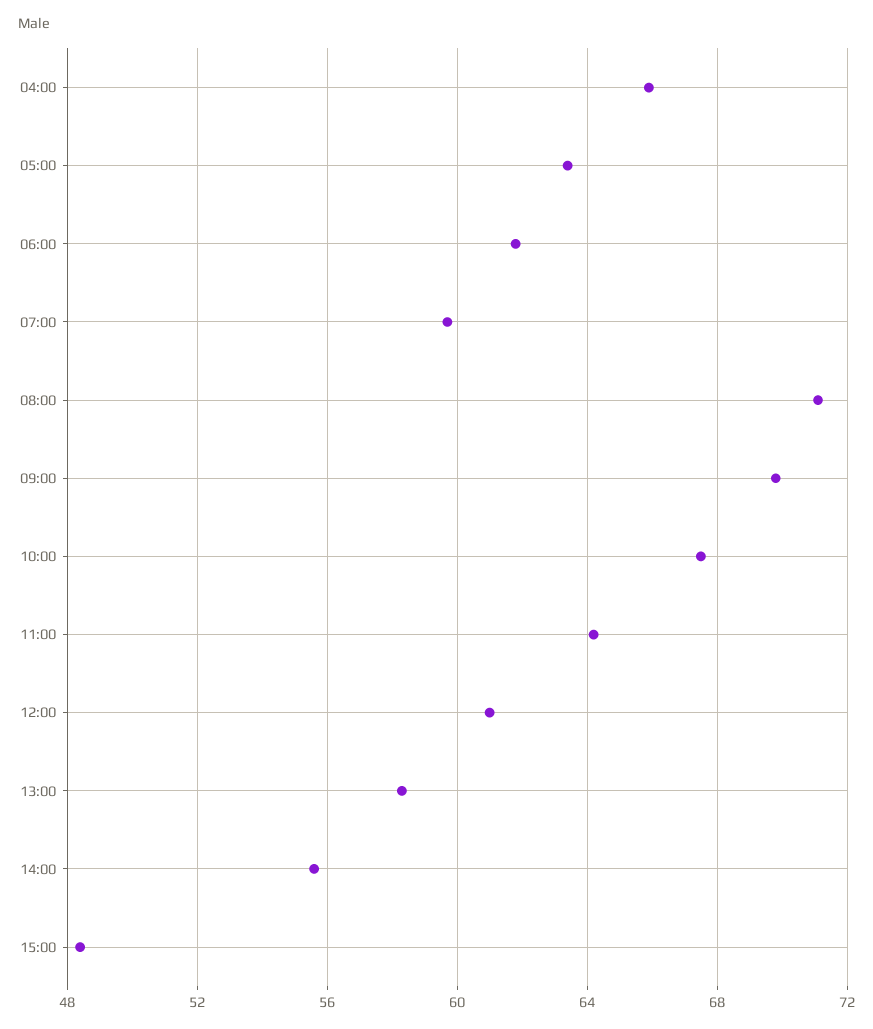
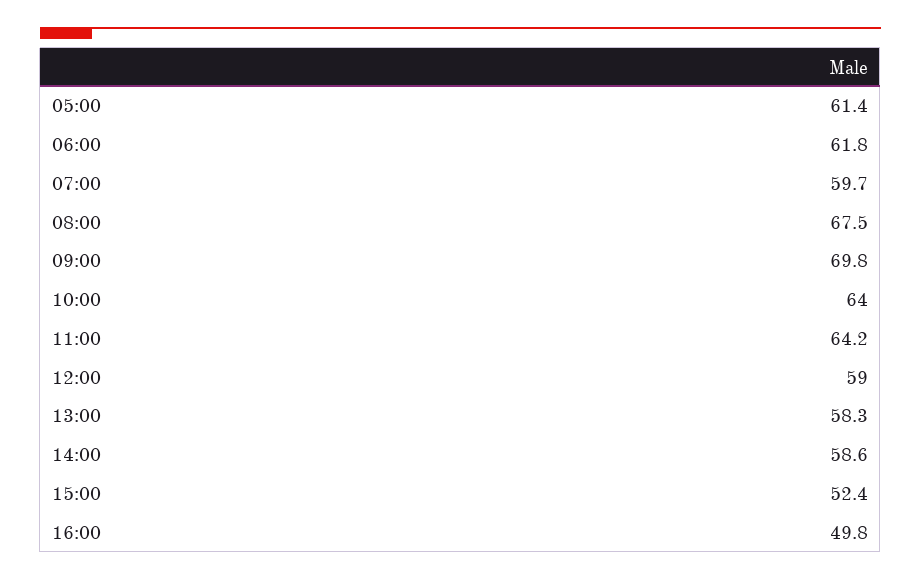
04:00: 66 -> none
05:00: 63.5 -> 61.4
08:00: 71 -> 67.5
10:00: 67.5 -> 64
12:00: 61 -> 59
14:00: 55.5 -> 58.6
15:00: 48.5 -> 52.4
16:00: none -> 49.8

